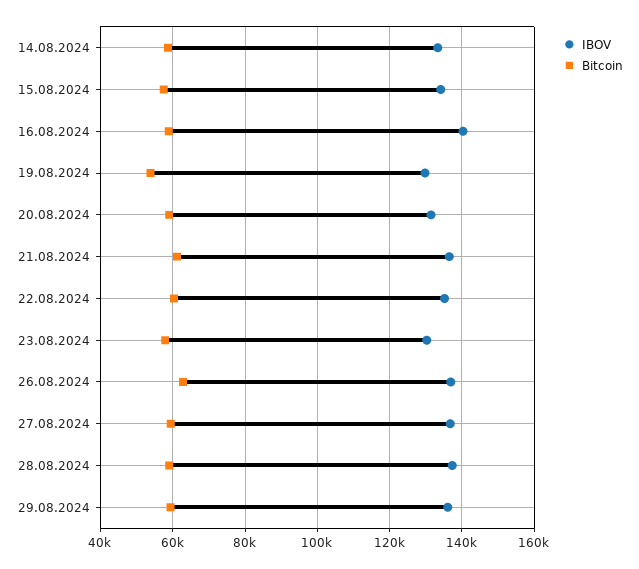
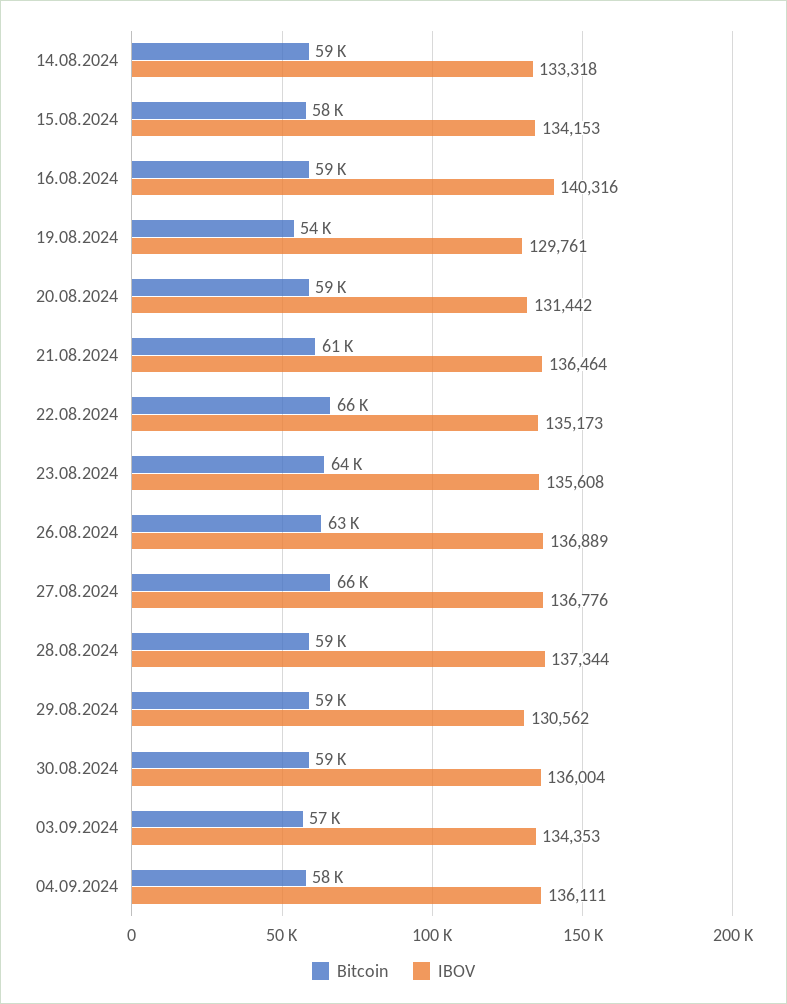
Bitcoin, 22.08.2024: 60000 -> 66000
IBOV, 23.08.2024: 130000 -> 135608
Bitcoin, 23.08.2024: 58000 -> 64000
Bitcoin, 27.08.2024: 60000 -> 66000
IBOV, 29.08.2024: 136000 -> 130562
Bitcoin, 30.08.2024: none -> 59000
IBOV, 30.08.2024: none -> 136004
Bitcoin, 03.09.2024: none -> 57000
IBOV, 03.09.2024: none -> 134353
Bitcoin, 04.09.2024: none -> 58000
IBOV, 04.09.2024: none -> 136111

